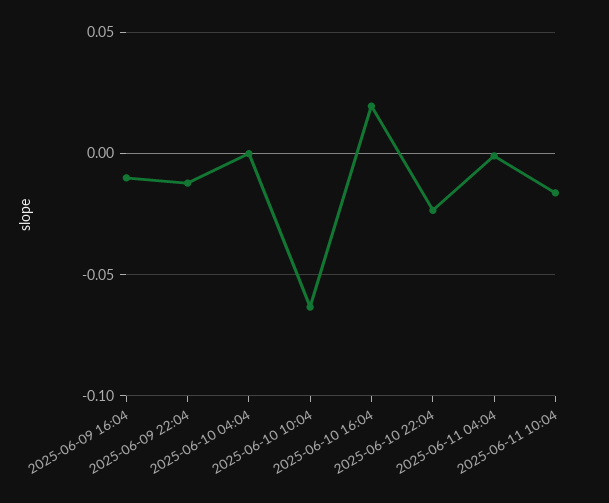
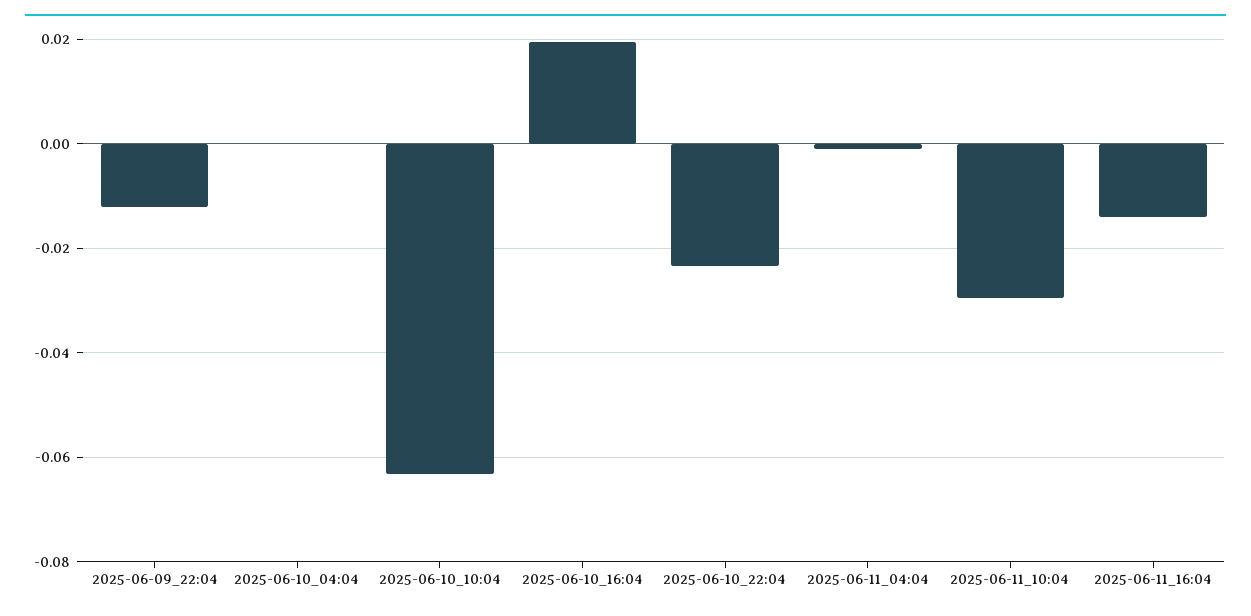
2025-06-09 16:04: -0.01 -> none
2025-06-11 10:04: -0.015 -> -0.03
2025-06-11_16:04: none -> -0.014

